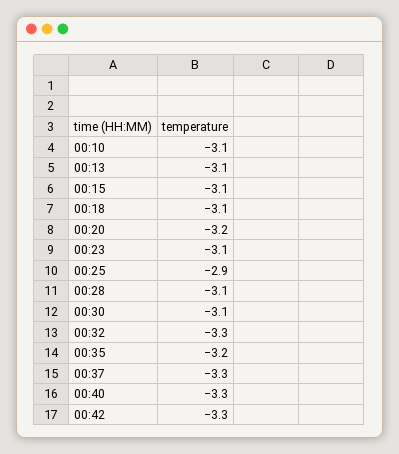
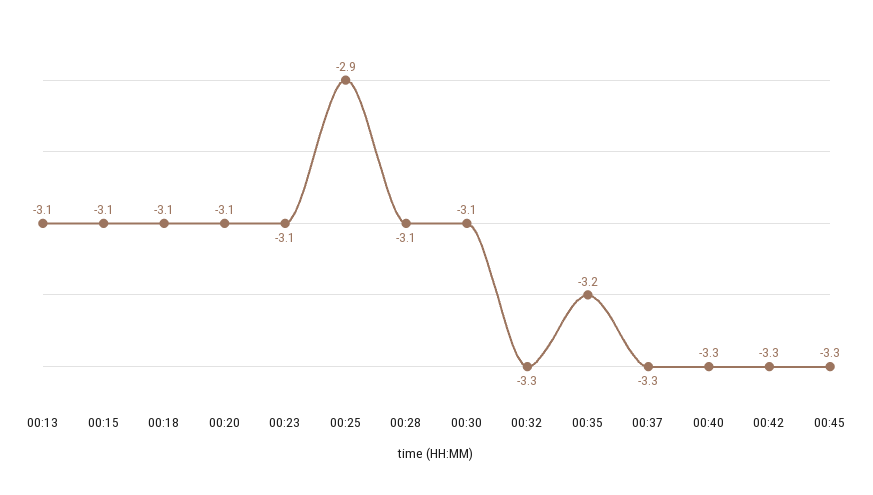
00:10: -3.1 -> none
00:20: -3.2 -> -3.1
00:45: none -> -3.3

